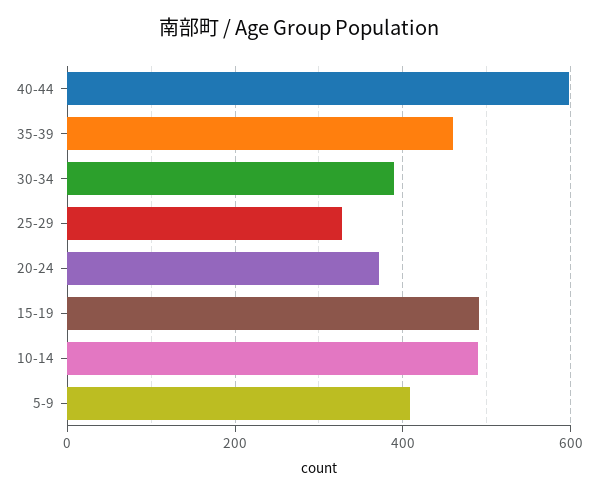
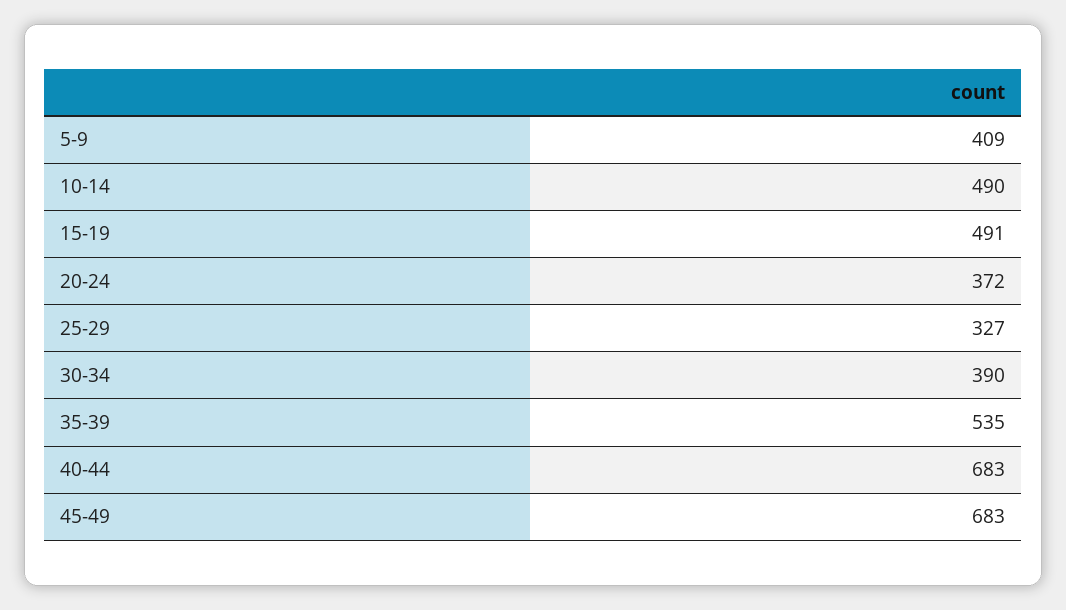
40-44: 600 -> 683
35-39: 460 -> 535
45-49: none -> 683

